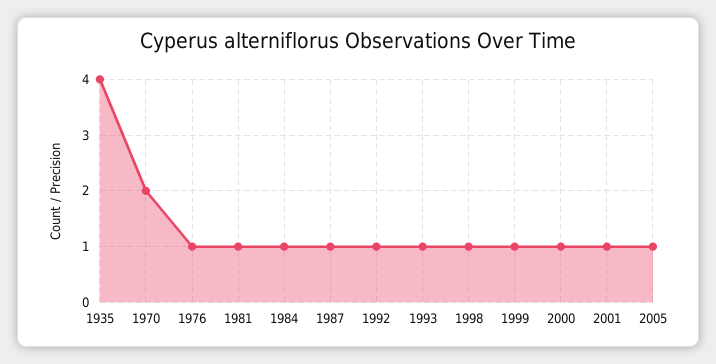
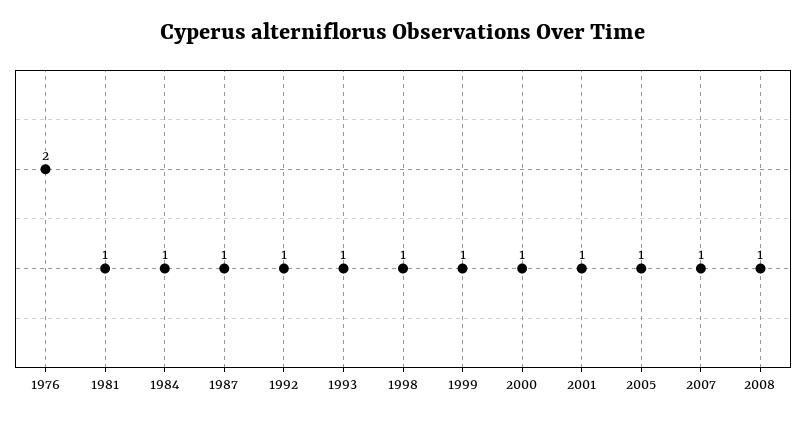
1935: 4 -> none
1970: 2 -> none
1976: 1 -> 2
2007: none -> 1
2008: none -> 1

